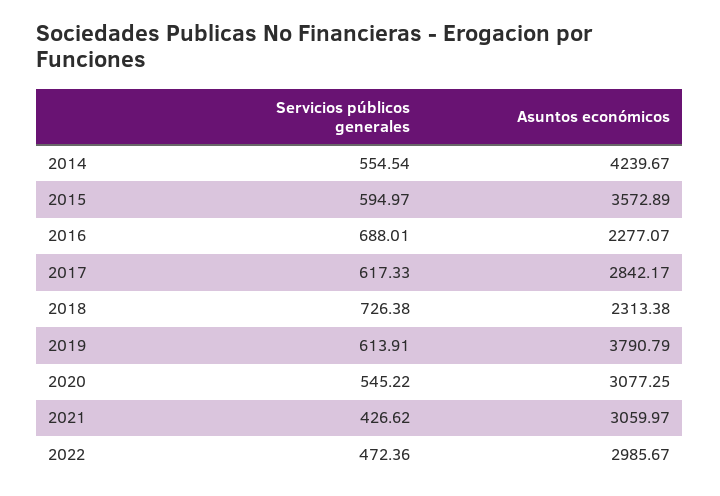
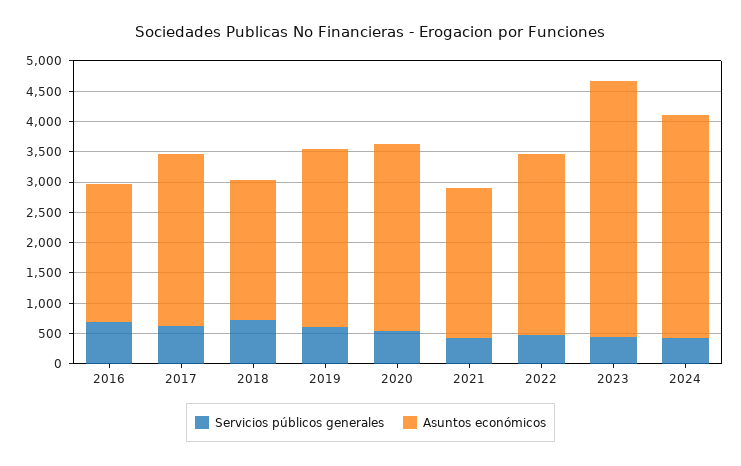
Servicios públicos generales, 2014: 554.54 -> none
Asuntos económicos, 2014: 4239.67 -> none
Servicios públicos generales, 2015: 594.97 -> none
Asuntos económicos, 2015: 3572.89 -> none
Asuntos económicos, 2019: 3790.79 -> 3000
Asuntos económicos, 2021: 3059.97 -> 2500
Servicios públicos generales, 2023: none -> 500
Asuntos económicos, 2023: none -> 4250
Servicios públicos generales, 2024: none -> 500
Asuntos económicos, 2024: none -> 3750

